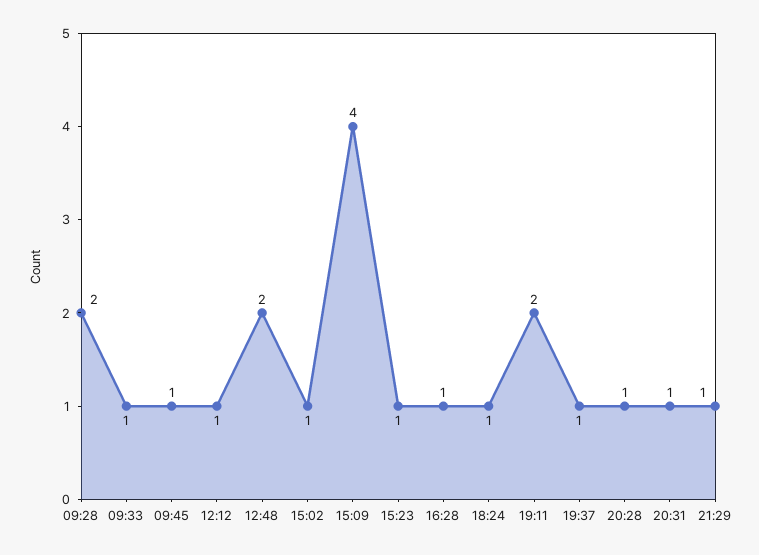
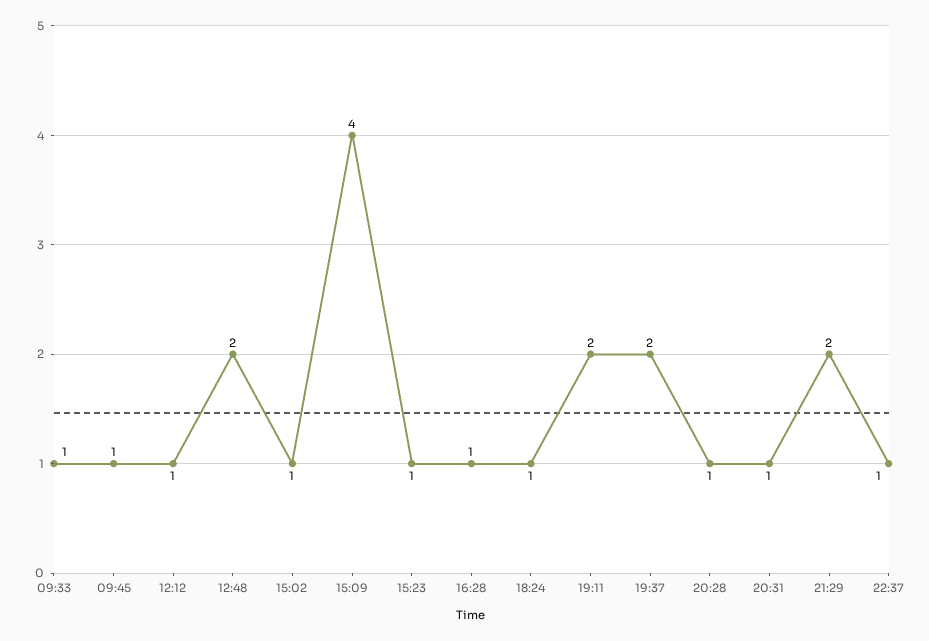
09:28: 2 -> none
19:37: 1 -> 2
21:29: 1 -> 2
22:37: none -> 1

